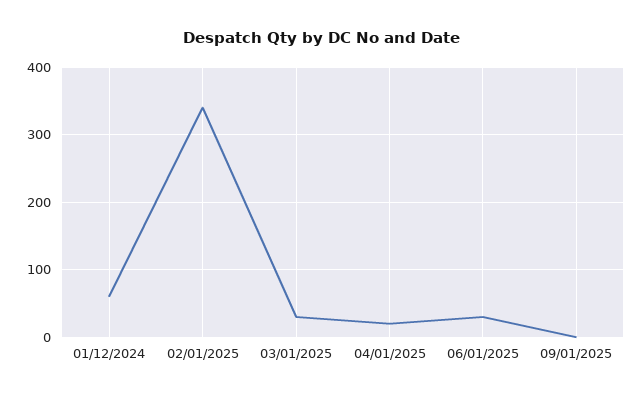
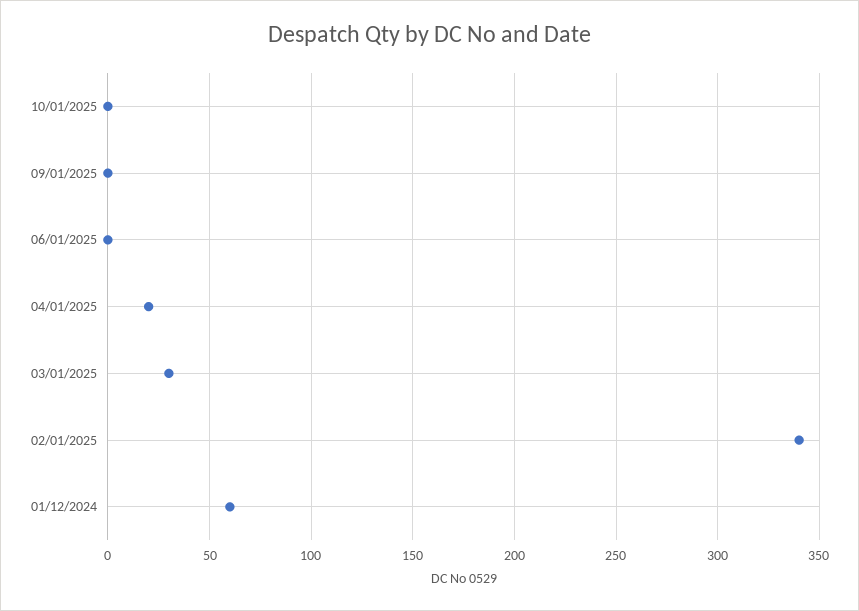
06/01/2025: 30 -> 0
10/01/2025: none -> 0

